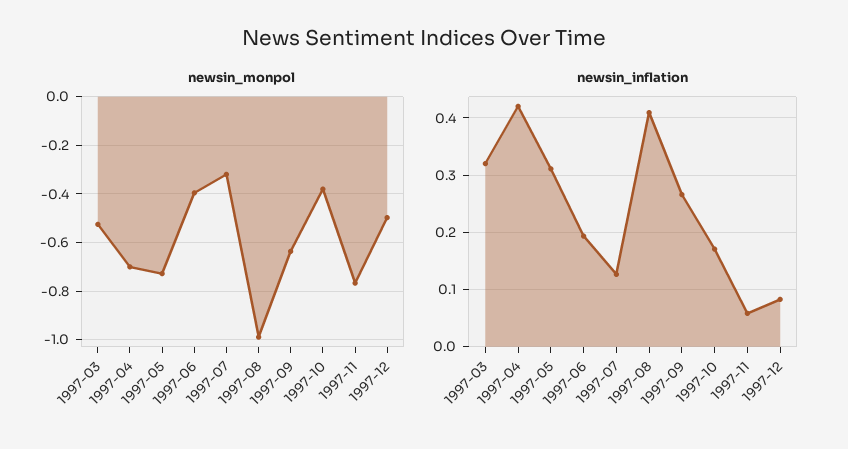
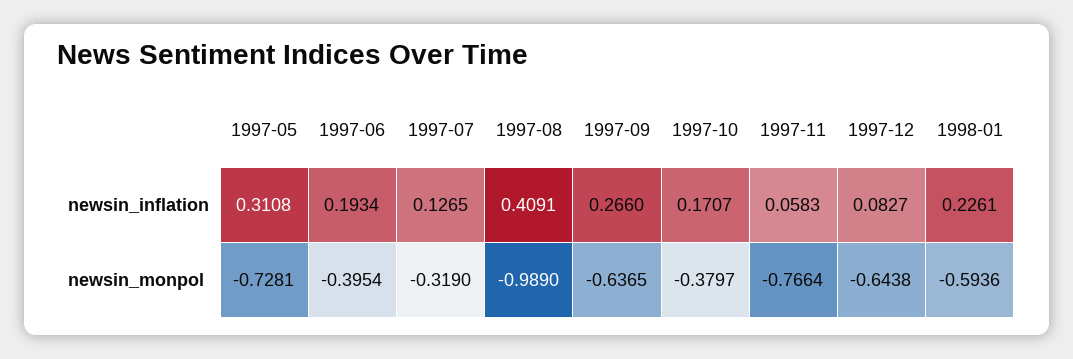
newsin_monpol, 1997-03: -0.525 -> none
newsin_monpol, 1997-04: -0.7 -> none
newsin_monpol, 1997-12: -0.5 -> -0.6438
newsin_inflation, 1997-03: 0.32 -> none
newsin_inflation, 1997-04: 0.42 -> none
newsin_inflation, 1998-01: none -> 0.2261
newsin_monpol, 1998-01: none -> -0.5936

